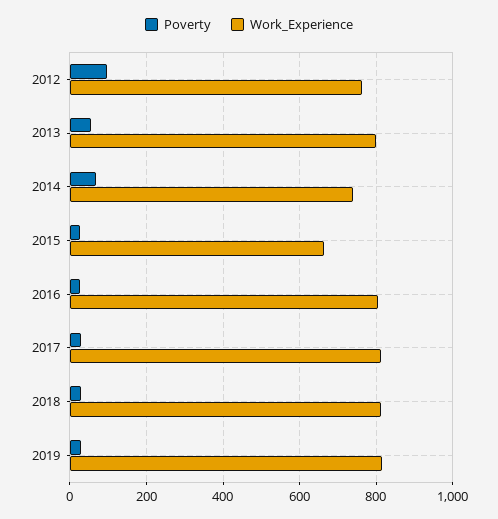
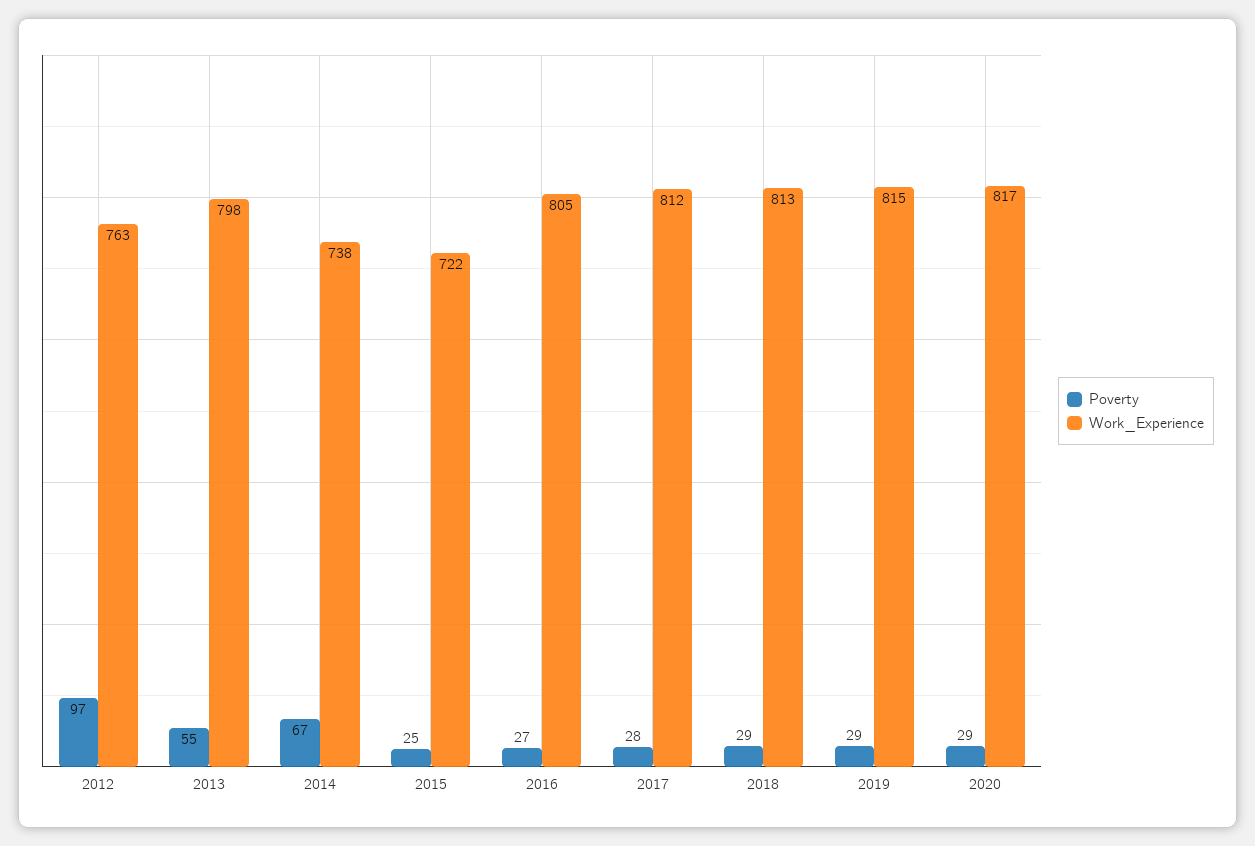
Work_Experience, 2015: 660 -> 722
Poverty, 2020: none -> 29
Work_Experience, 2020: none -> 817

